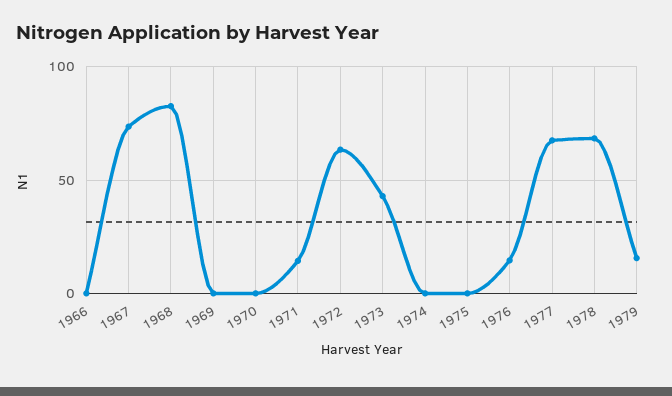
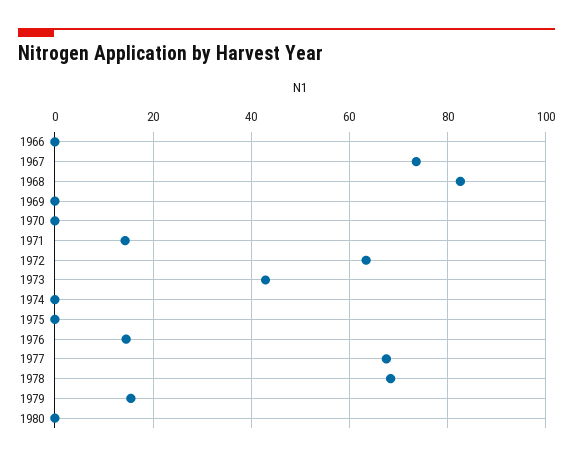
1980: none -> 0

